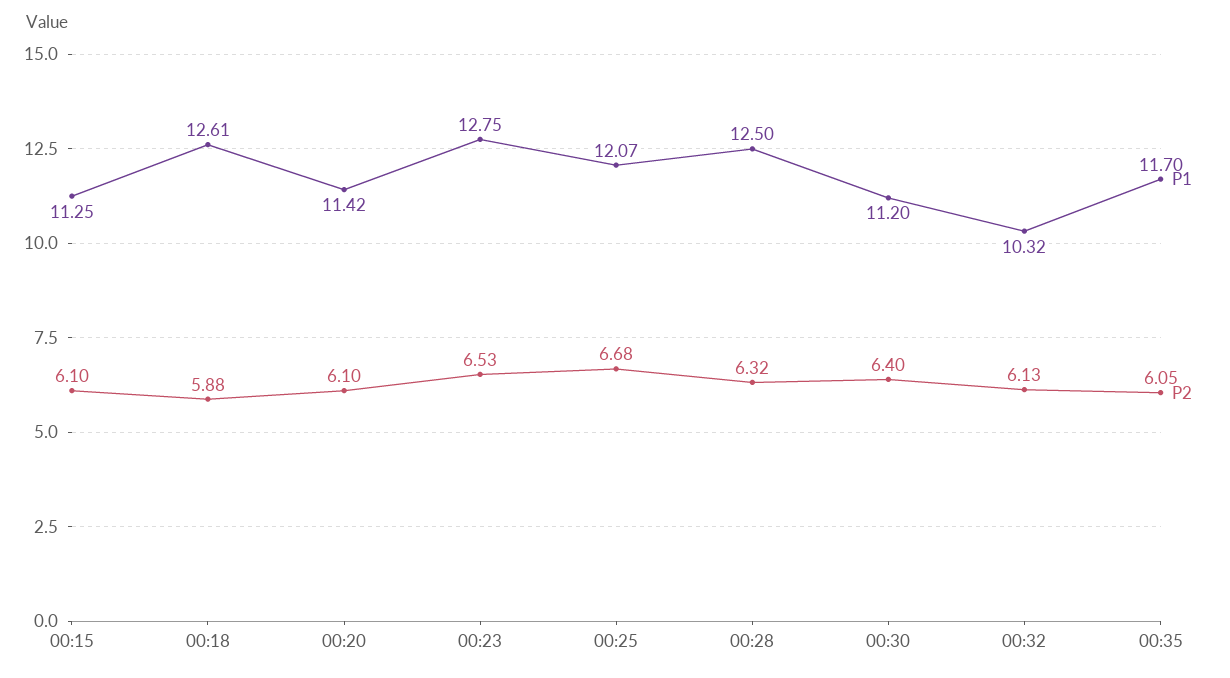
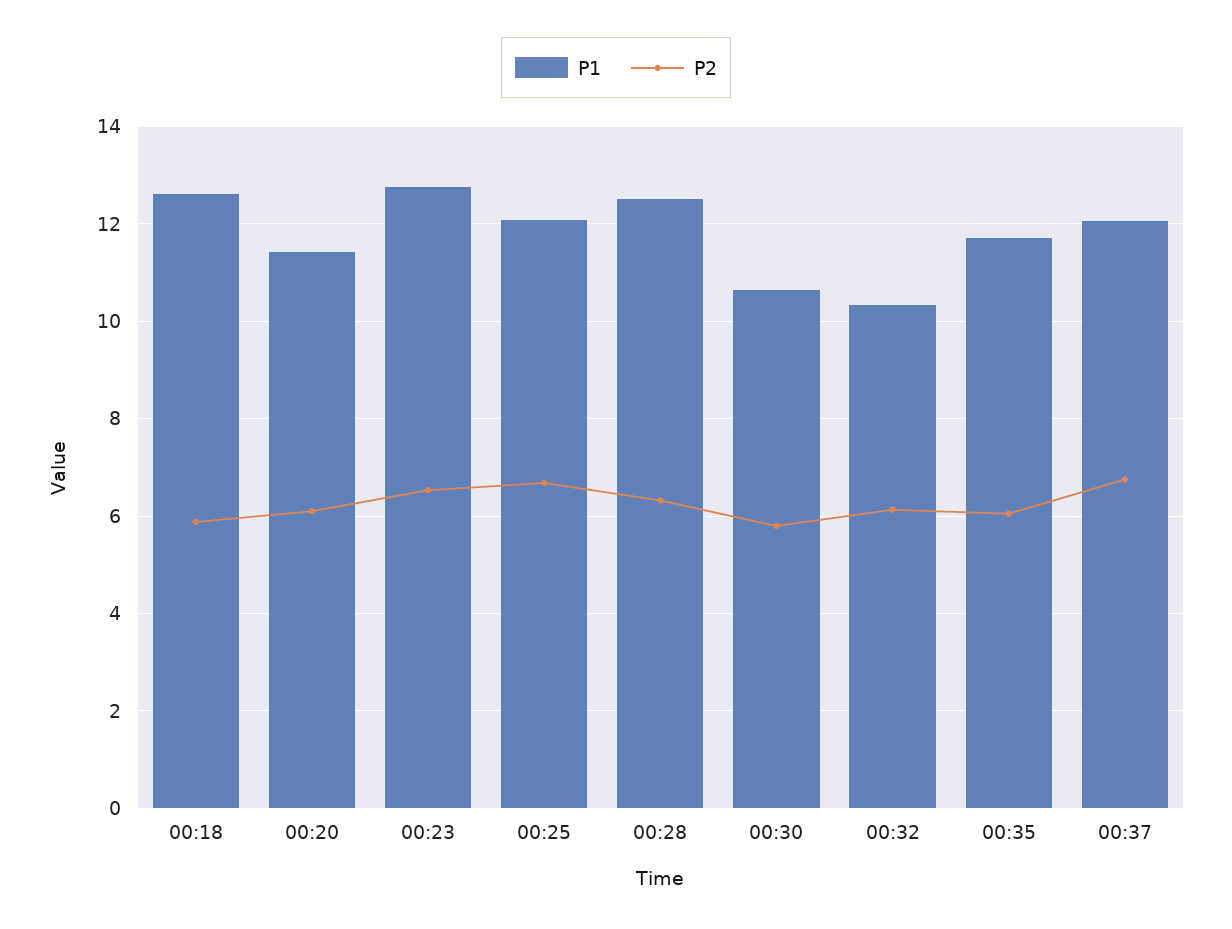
P1, 00:15: 11.25 -> none
P2, 00:15: 6.1 -> none
P1, 00:30: 11.2 -> 10.6
P2, 00:30: 6.4 -> 5.8
P1, 00:37: none -> 12
P2, 00:37: none -> 6.8

